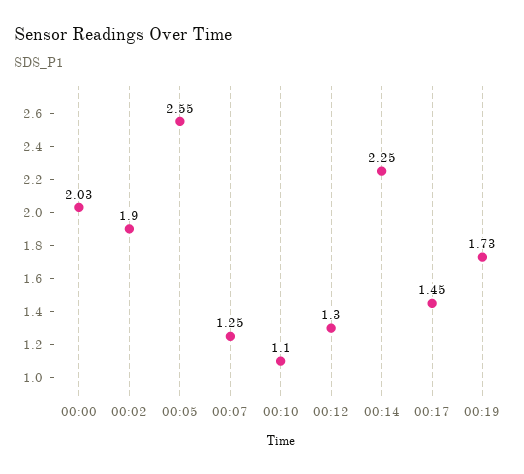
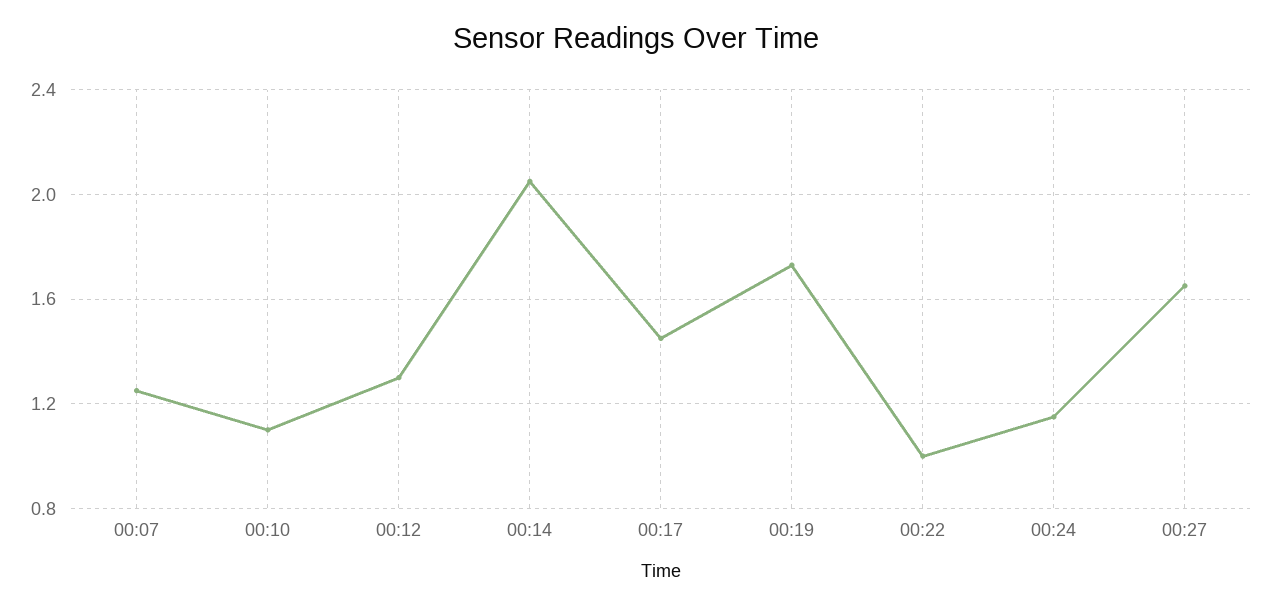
00:00: 2.03 -> none
00:02: 1.9 -> none
00:05: 2.55 -> none
00:14: 2.25 -> 2.05
00:22: none -> 1
00:24: none -> 1.15
00:27: none -> 1.65

